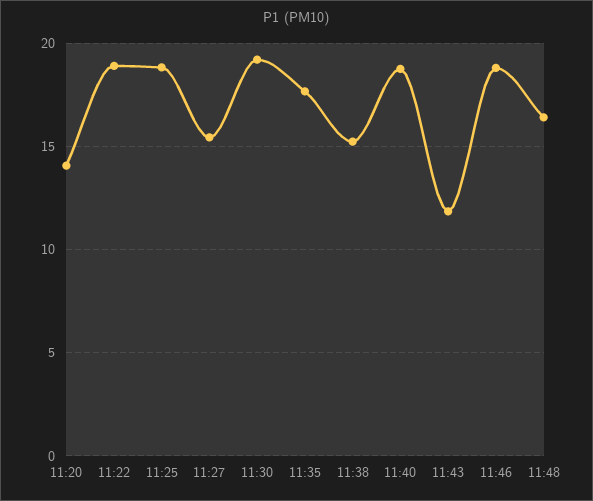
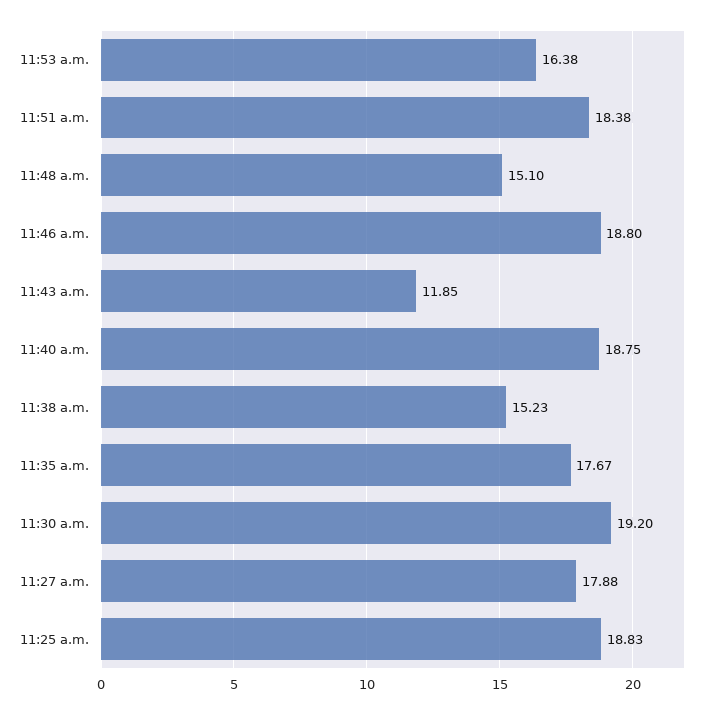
11:20: 14 -> none
11:22: 19 -> none
11:27: 15.5 -> 17.88
11:48: 16.5 -> 15.1
11:53 a.m.: none -> 16.38
11:51 a.m.: none -> 18.38

